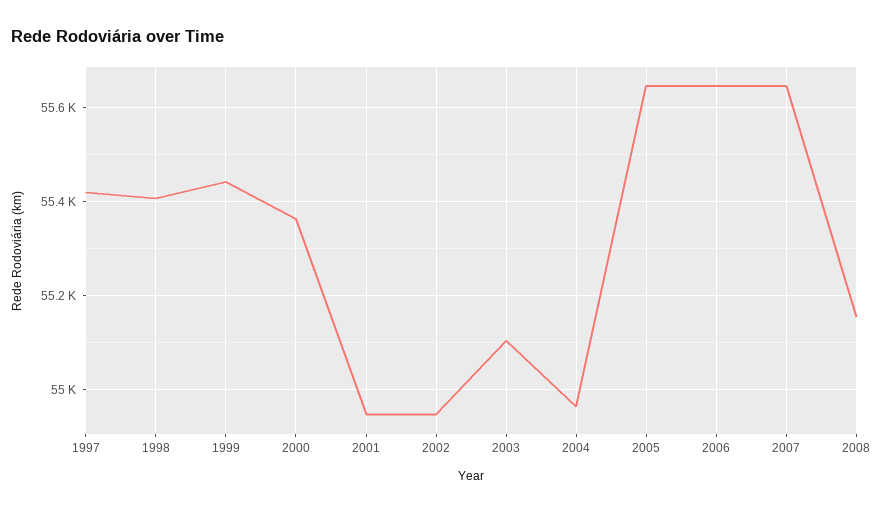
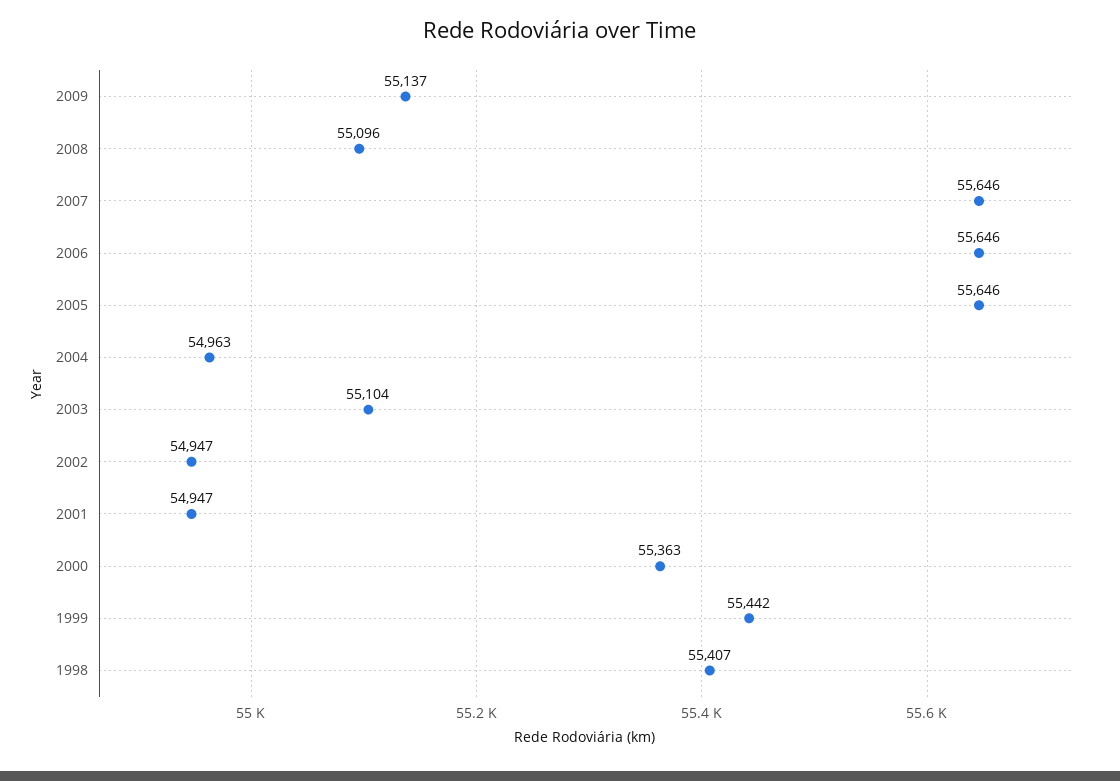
1997: 55420 -> none
2008: 55160 -> 55096
2009: none -> 55137

